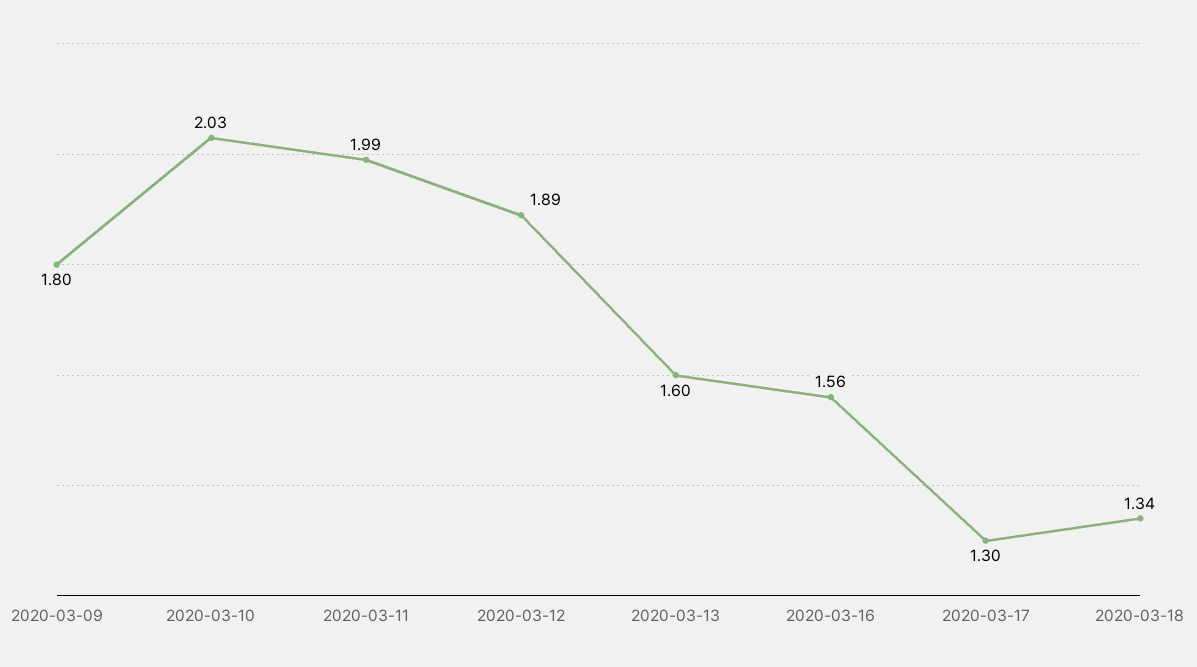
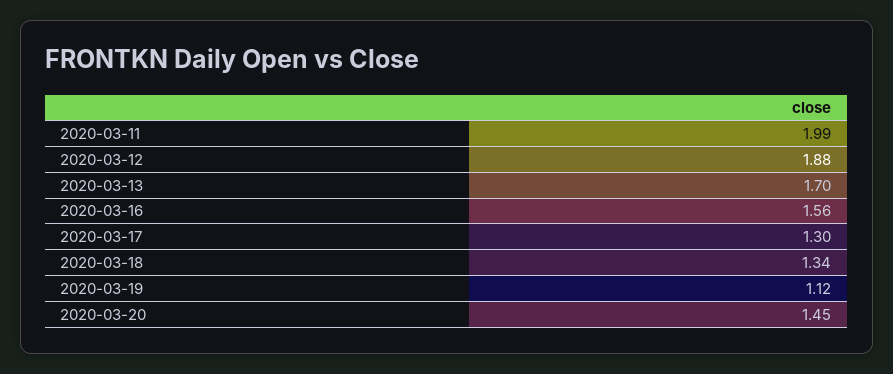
2020-03-09: 1.8 -> none
2020-03-10: 2.03 -> none
2020-03-12: 1.89 -> 1.88
2020-03-13: 1.6 -> 1.7
2020-03-19: none -> 1.12
2020-03-20: none -> 1.45

